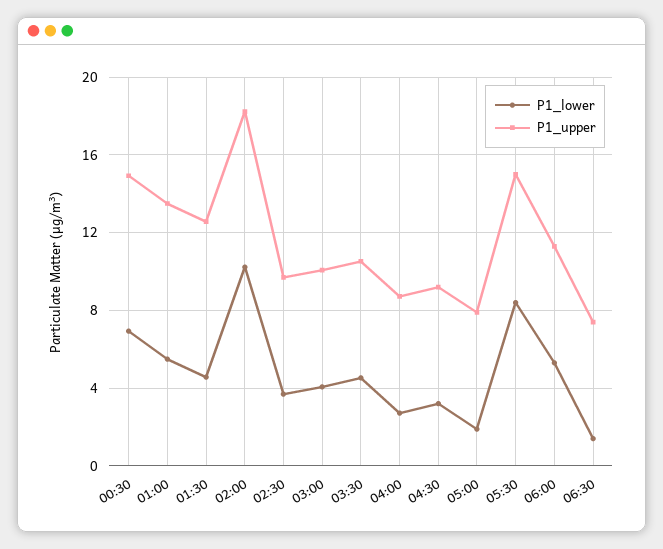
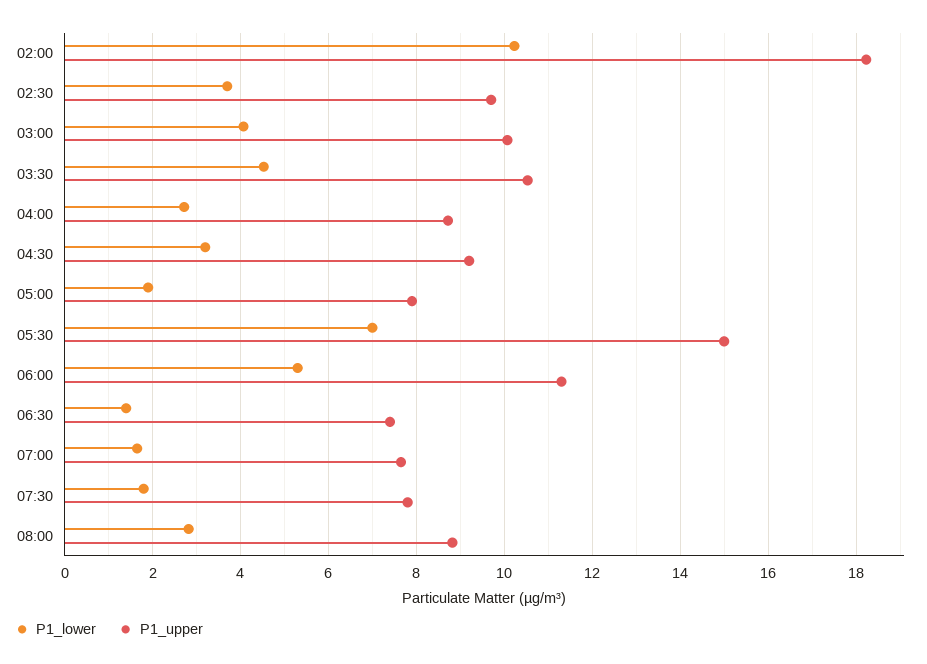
P1_lower, 00:30: 7 -> none
P1_upper, 00:30: 15 -> none
P1_lower, 01:00: 5.5 -> none
P1_upper, 01:00: 13.5 -> none
P1_lower, 01:30: 4.5 -> none
P1_upper, 01:30: 12.5 -> none
P1_lower, 05:30: 8.5 -> 7
P1_lower, 07:00: none -> 1.6
P1_upper, 07:00: none -> 7.6
P1_lower, 07:30: none -> 1.8
P1_upper, 07:30: none -> 7.8
P1_lower, 08:00: none -> 2.8
P1_upper, 08:00: none -> 8.8

